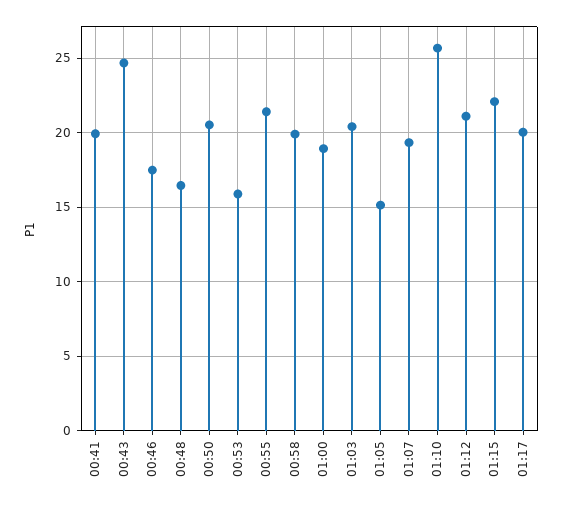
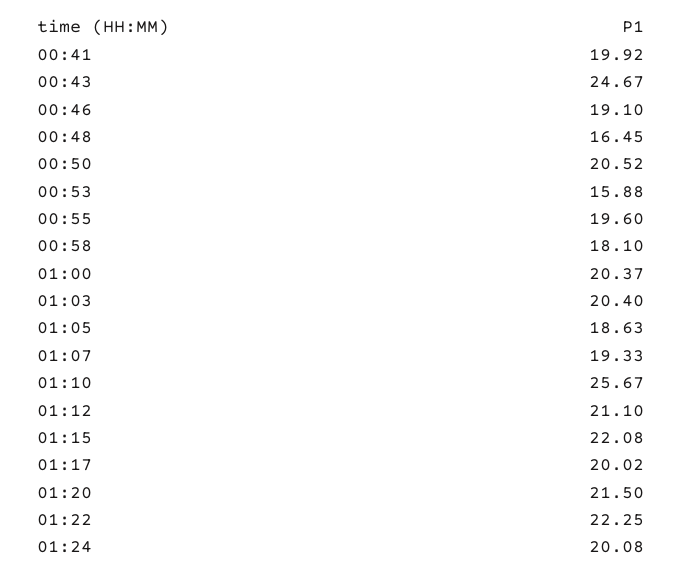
00:46: 17.5 -> 19.1
00:55: 21.5 -> 19.6
00:58: 20 -> 18.1
01:00: 19 -> 20.37
01:05: 15 -> 18.63
01:20: none -> 21.5
01:22: none -> 22.25
01:24: none -> 20.08

